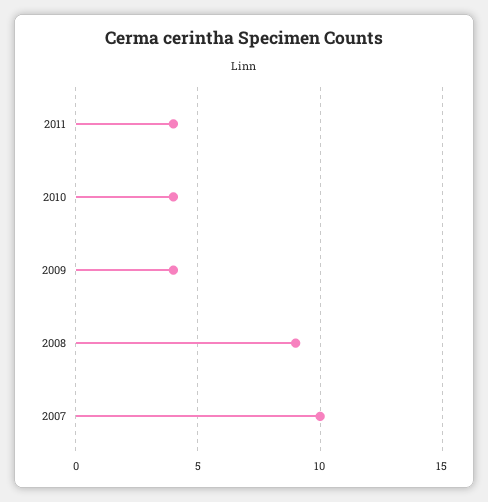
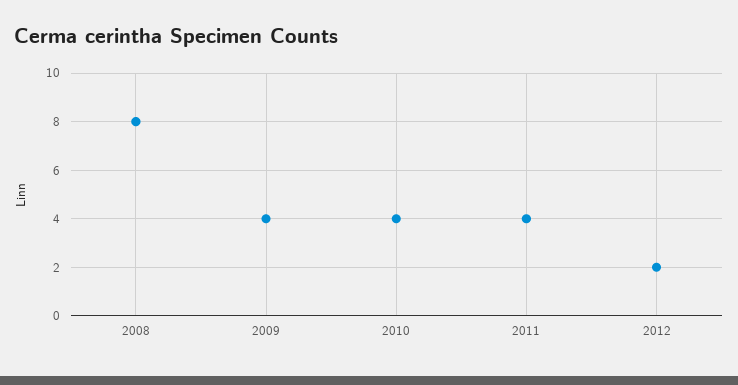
2008: 9 -> 8
2007: 10 -> none
2012: none -> 2

